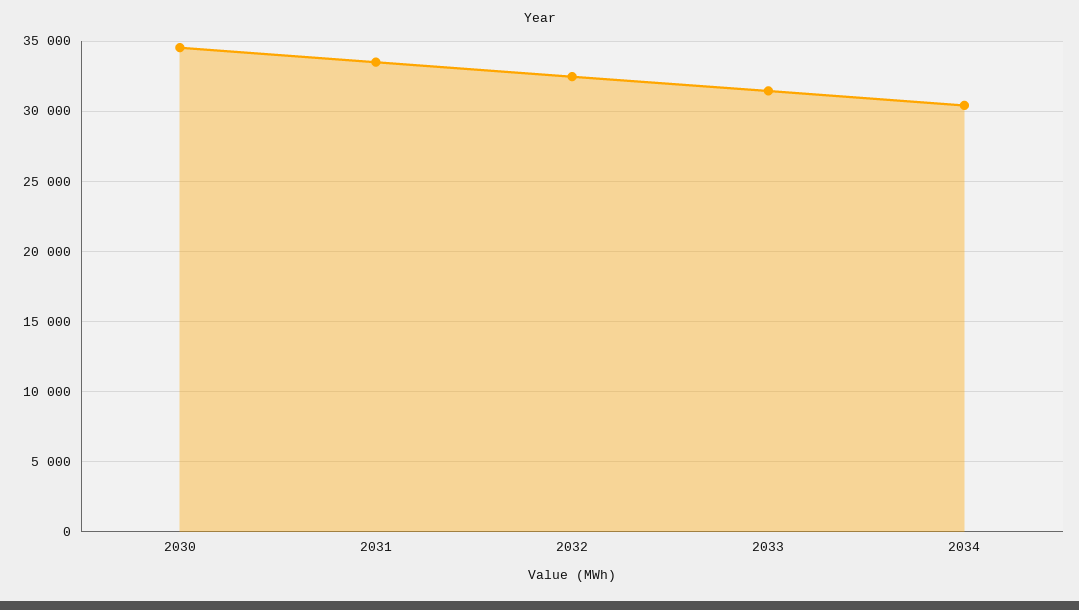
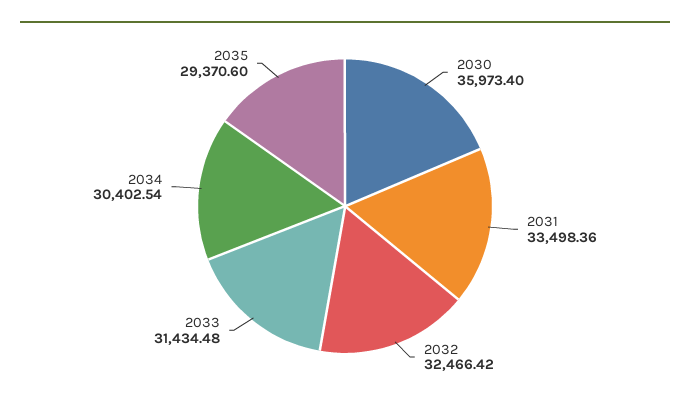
2030: 34500 -> 35973.4
2035: none -> 29370.6

